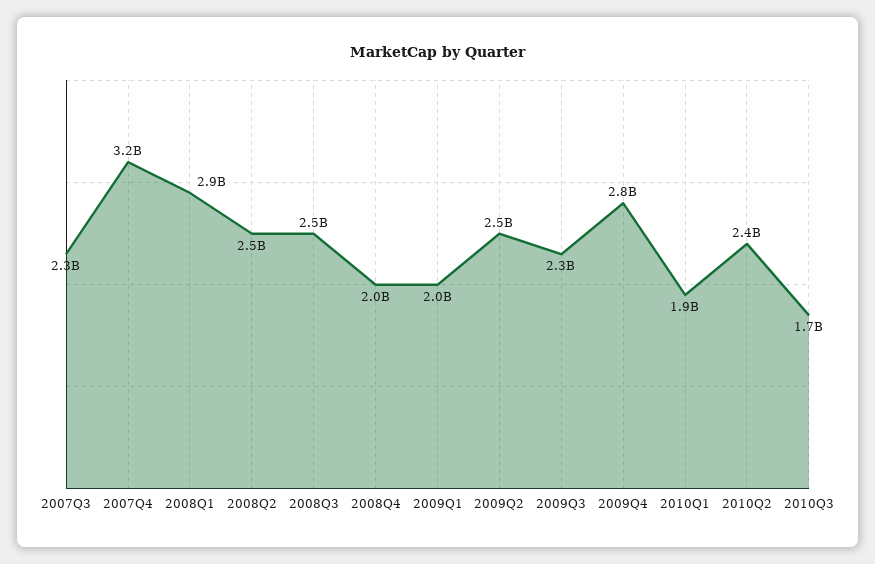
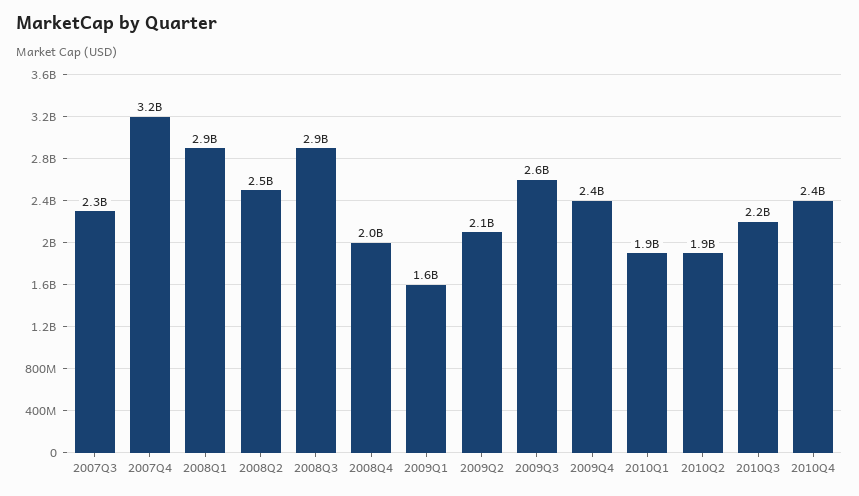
2008Q3: 2500000000 -> 2900000000
2009Q1: 2000000000 -> 1600000000
2009Q2: 2500000000 -> 2100000000
2009Q3: 2300000000 -> 2600000000
2009Q4: 2800000000 -> 2400000000
2010Q2: 2400000000 -> 1900000000
2010Q3: 1700000000 -> 2200000000
2010Q4: none -> 2400000000

